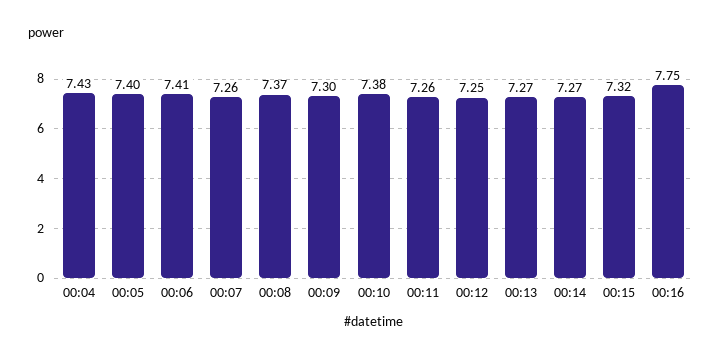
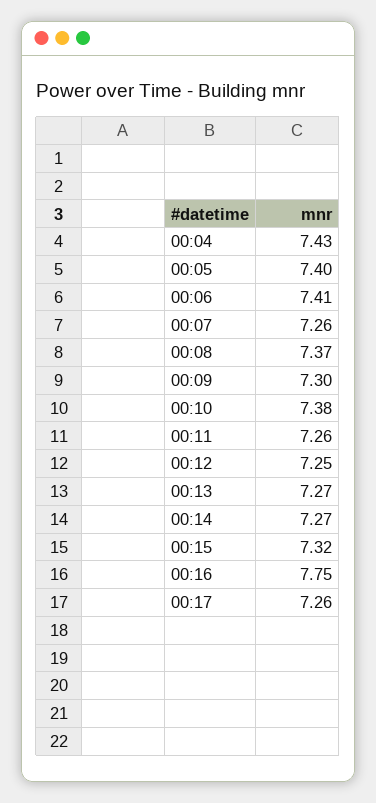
00:17: none -> 7.26

